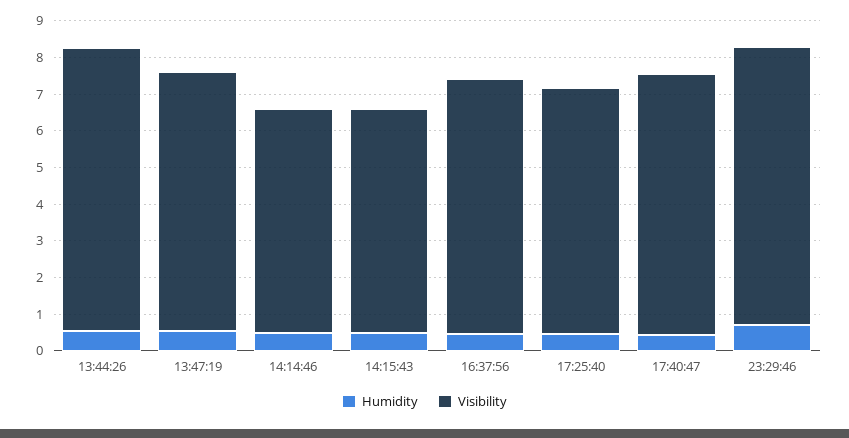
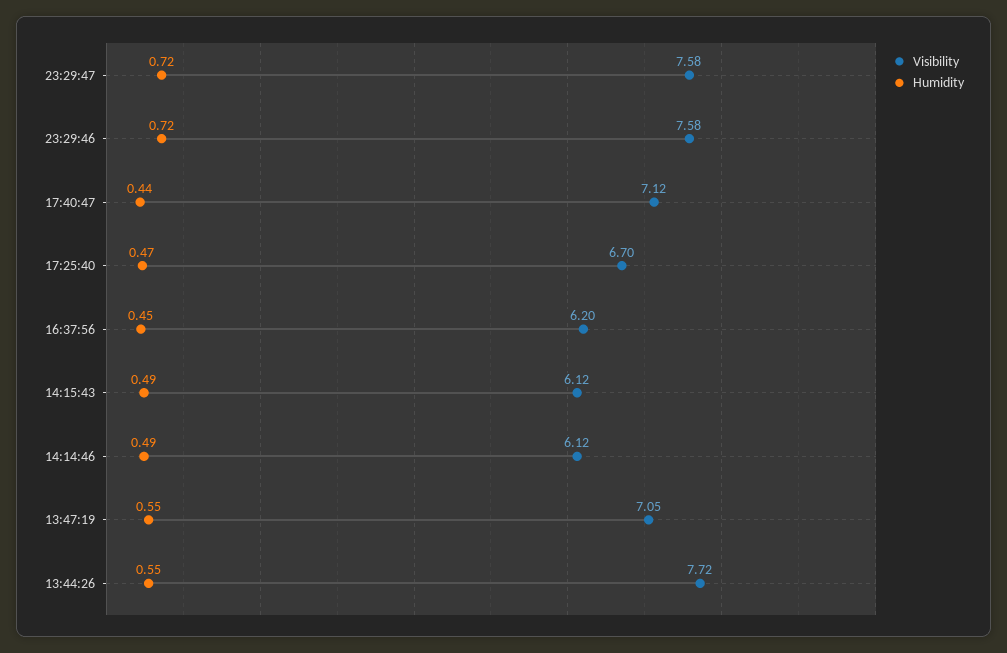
Visibility, 16:37:56: 7 -> 6.2
Visibility, 23:29:47: none -> 7.58
Humidity, 23:29:47: none -> 0.72

